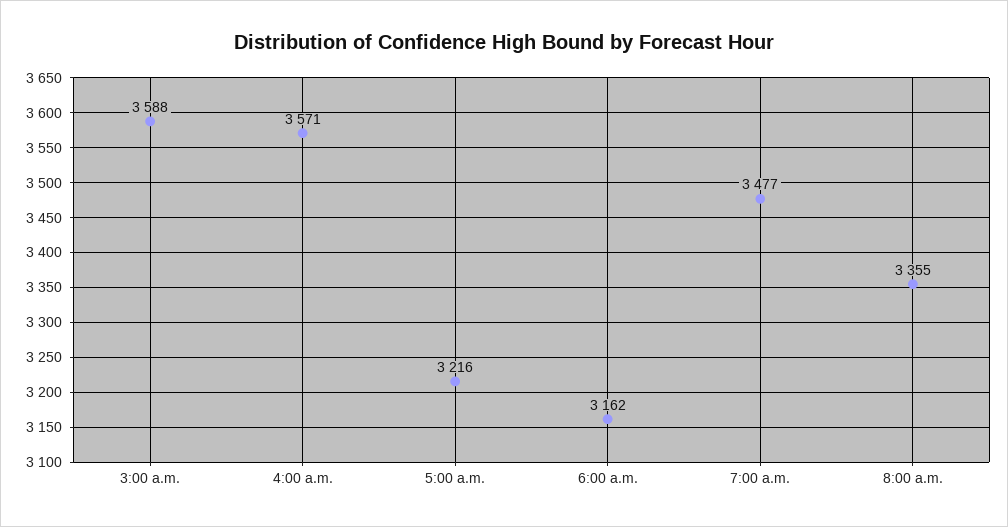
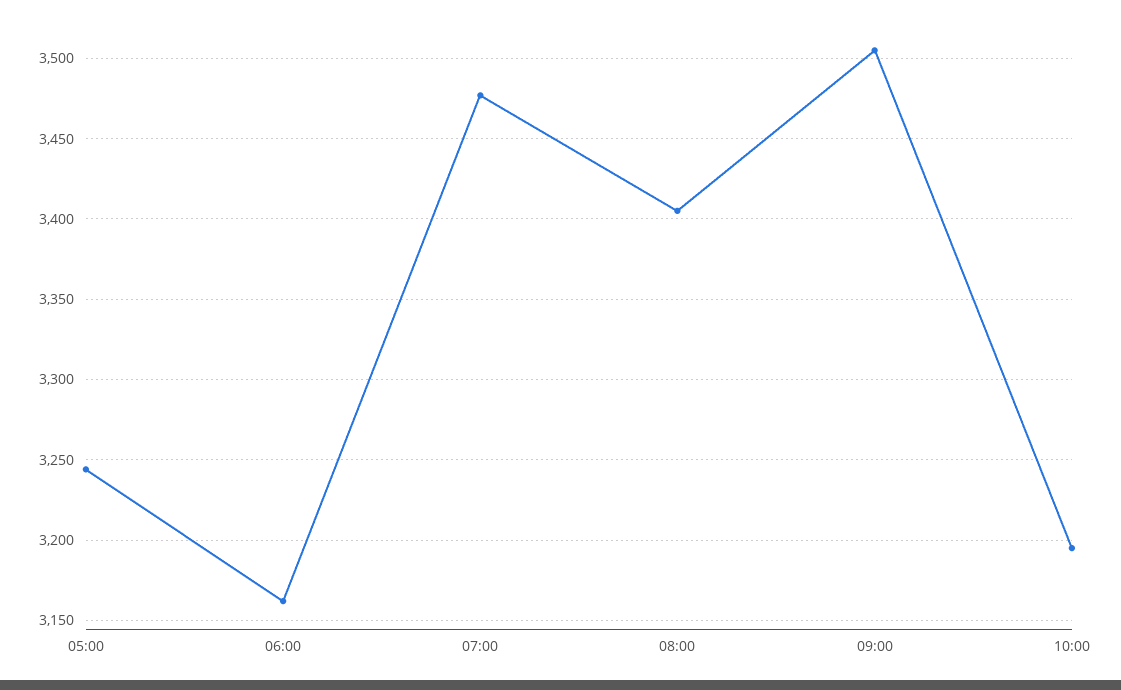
3:00 a.m.: 3588 -> none
4:00 a.m.: 3571 -> none
5:00 a.m.: 3216 -> 3245
8:00 a.m.: 3355 -> 3405
09:00: none -> 3505
10:00: none -> 3195

